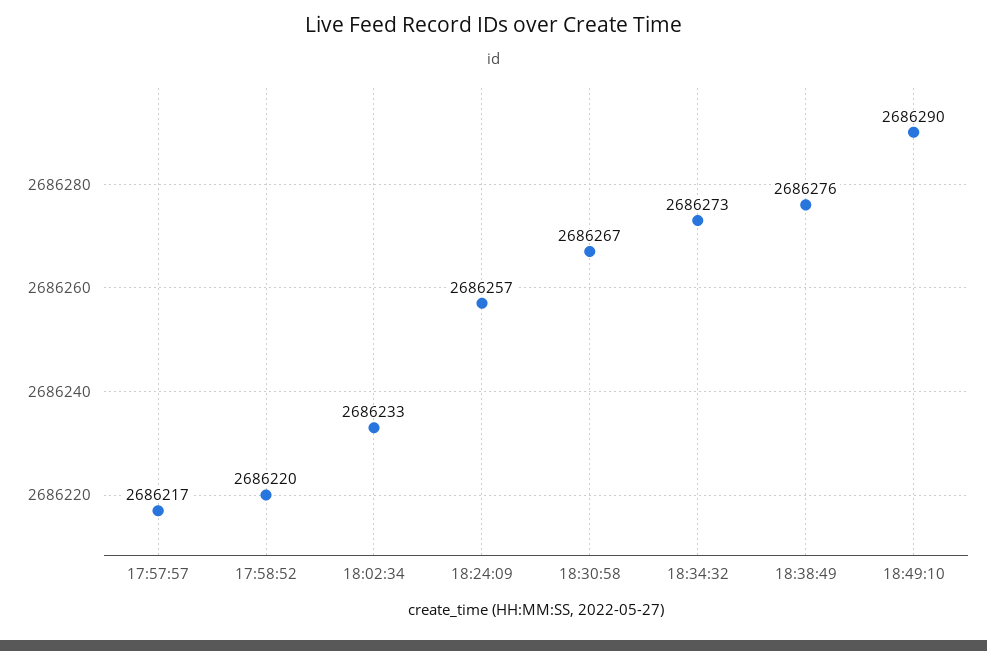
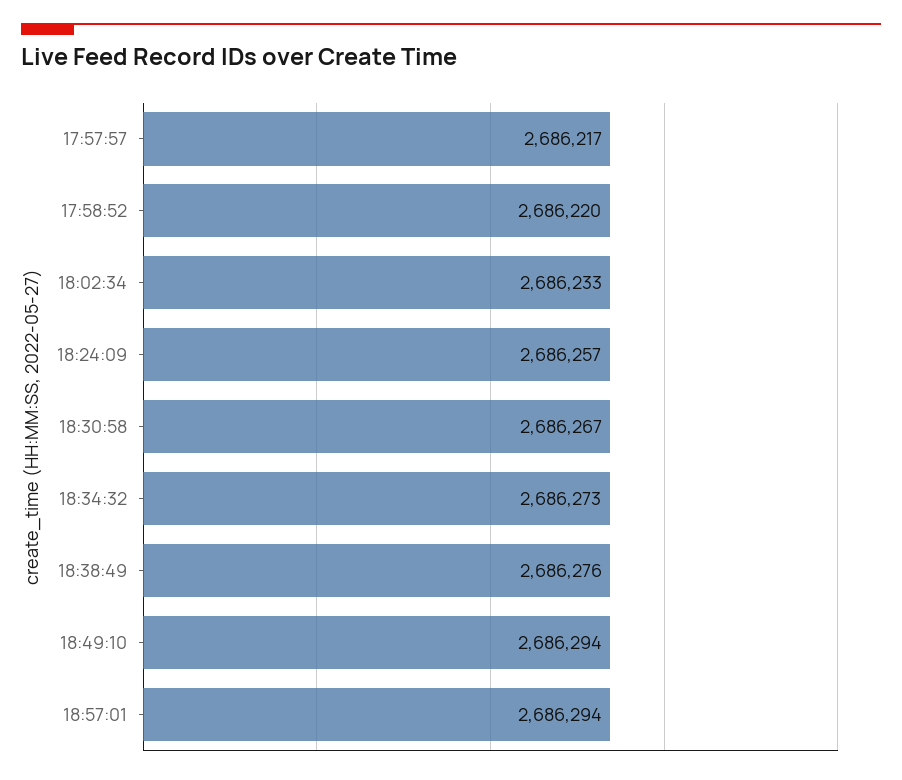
18:49:10: 2686290 -> 2686294
18:57:01: none -> 2686294

